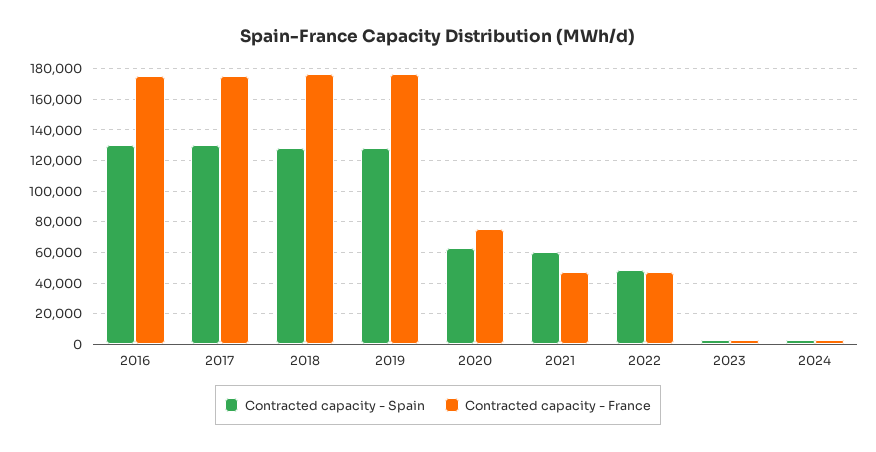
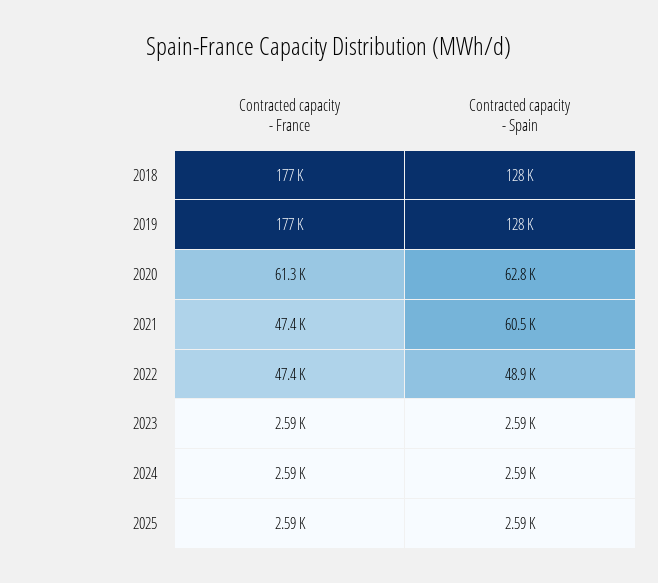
Contracted capacity - Spain, 2016: 130000 -> none
Contracted capacity - France, 2016: 175000 -> none
Contracted capacity - Spain, 2017: 130000 -> none
Contracted capacity - France, 2017: 175000 -> none
Contracted capacity - France, 2020: 75000 -> 61300
Contracted capacity - France, 2025: none -> 2590
Contracted capacity - Spain, 2025: none -> 2590

